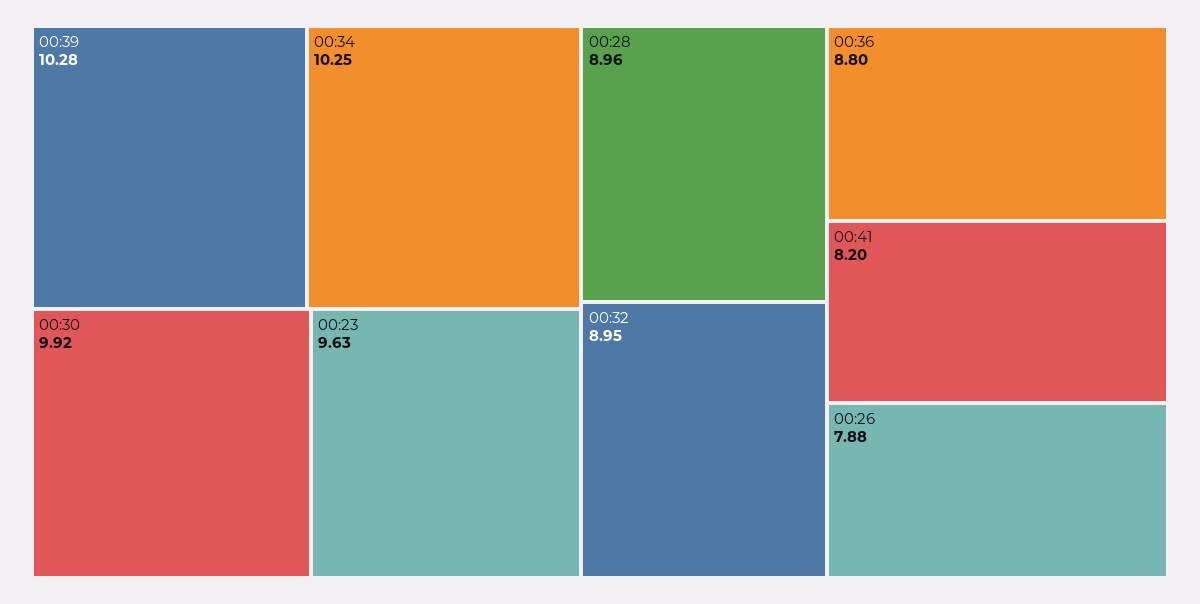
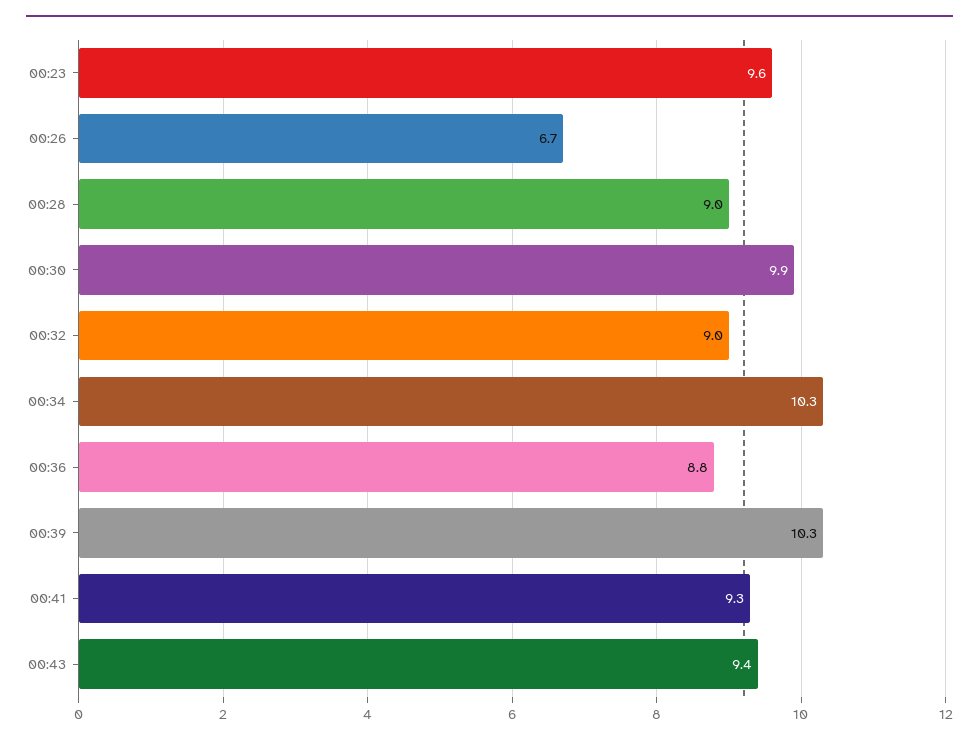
00:41: 8.2 -> 9.3
00:26: 7.88 -> 6.7
00:43: none -> 9.4

